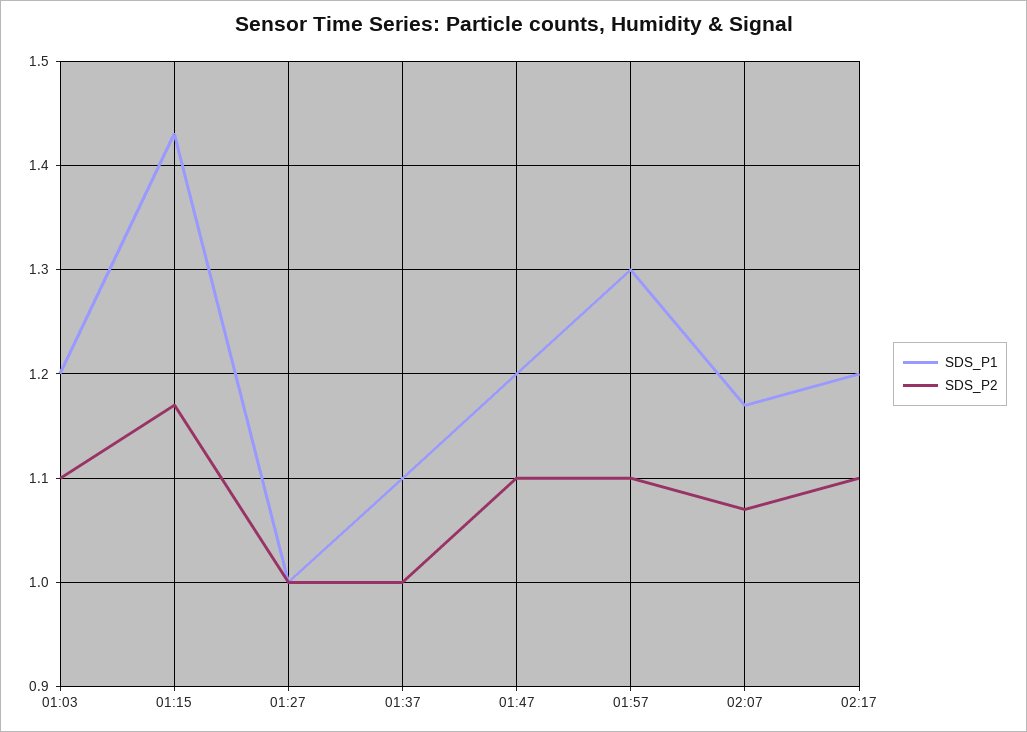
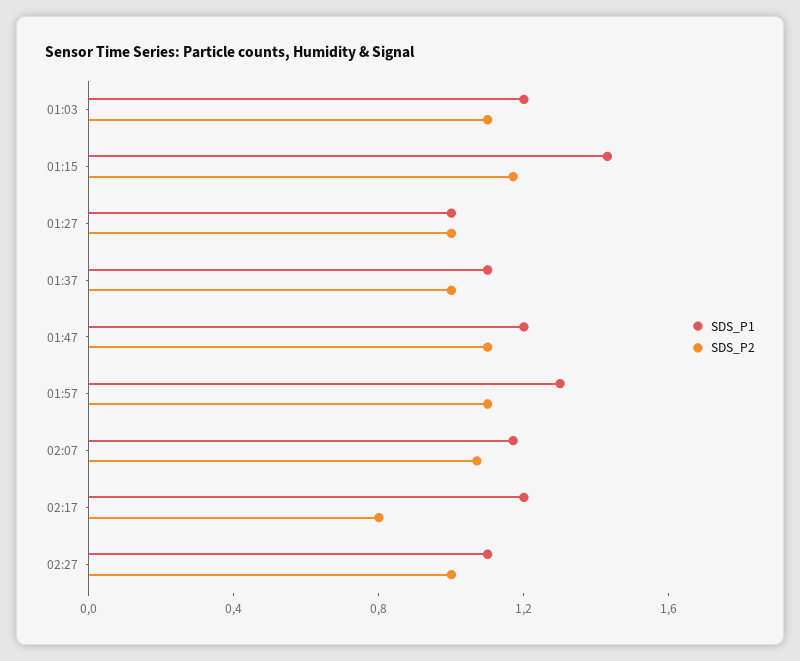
SDS_P2, 02:17: 1.1 -> 0.8
SDS_P1, 02:27: none -> 1.1
SDS_P2, 02:27: none -> 1

